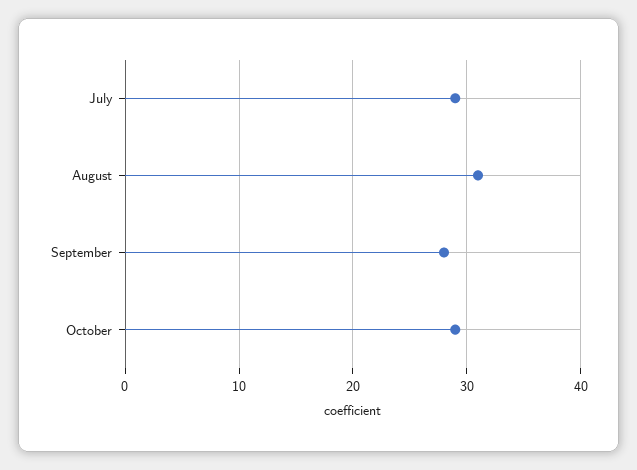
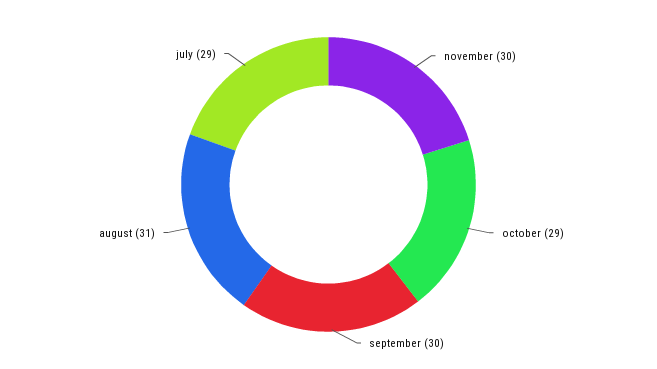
September: 28 -> 30
november: none -> 30

